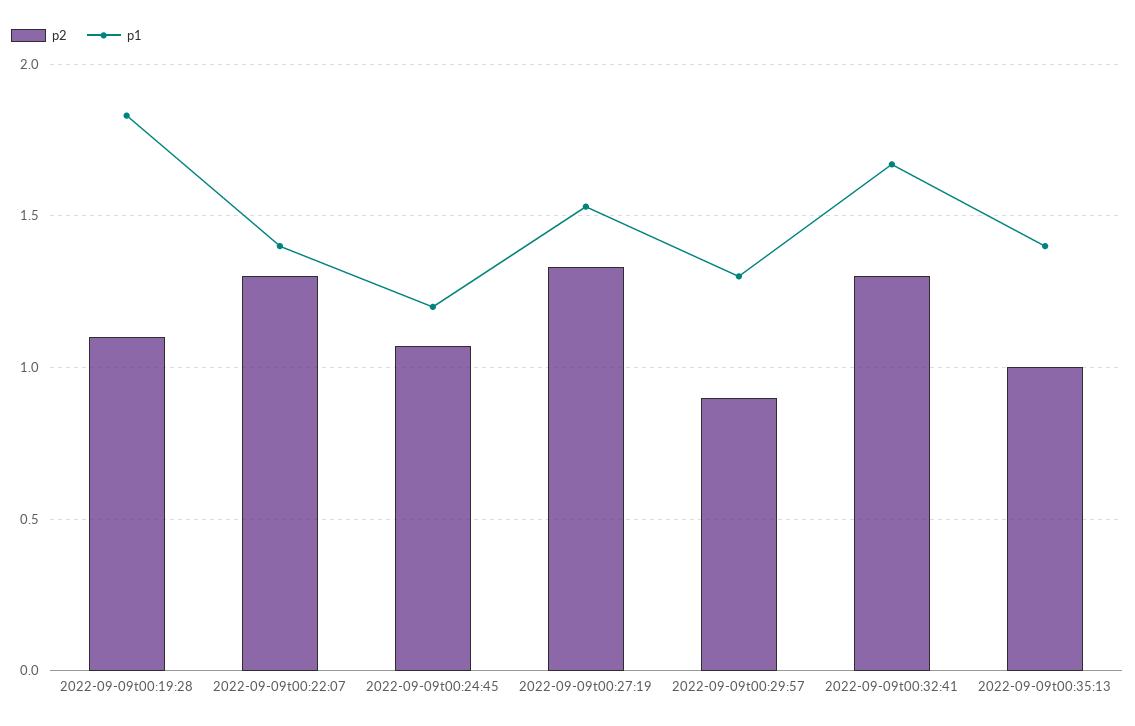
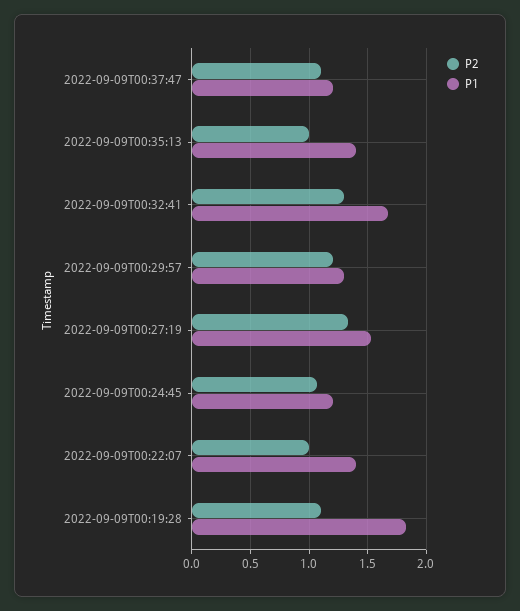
p2, 2022-09-09t00:22:07: 1.3 -> 1
p2, 2022-09-09t00:29:57: 0.9 -> 1.2
p2, 2022-09-09T00:37:47: none -> 1.1
p1, 2022-09-09T00:37:47: none -> 1.2

